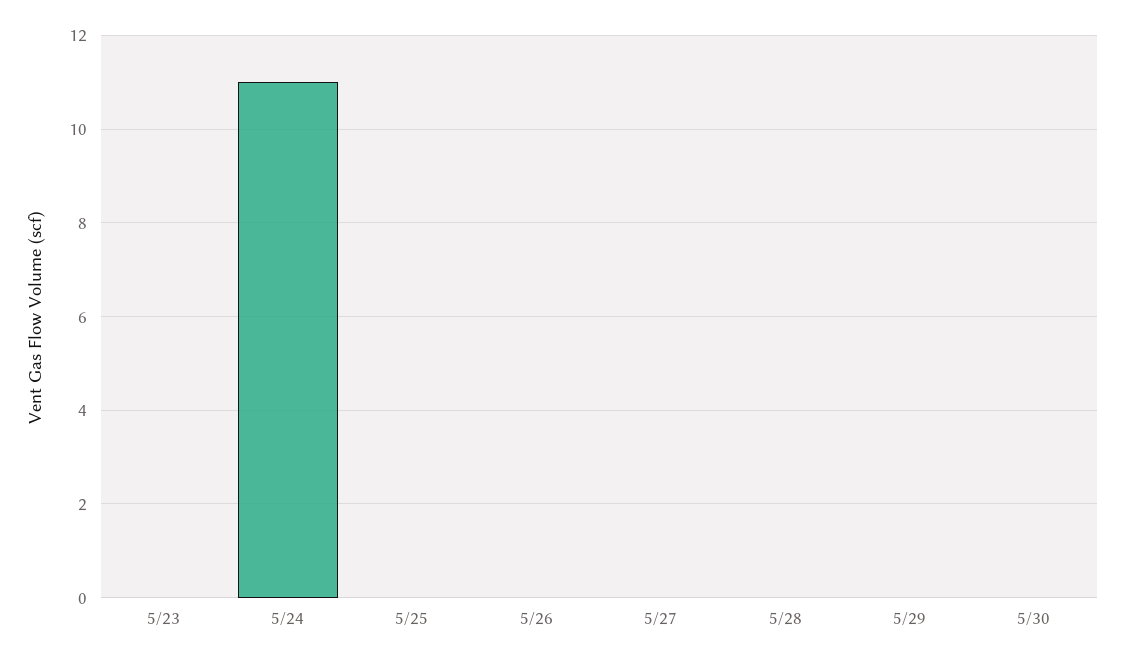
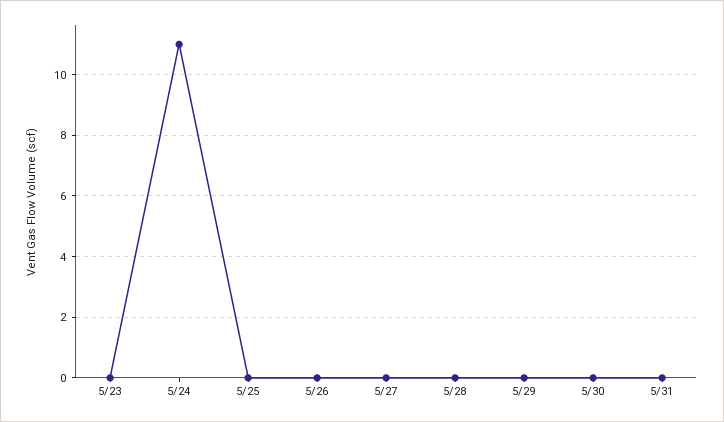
5/31: none -> 0

